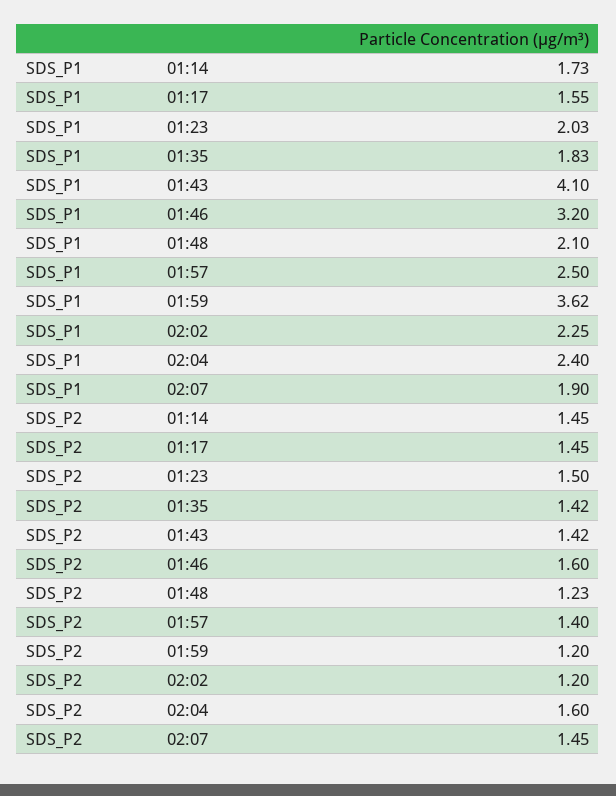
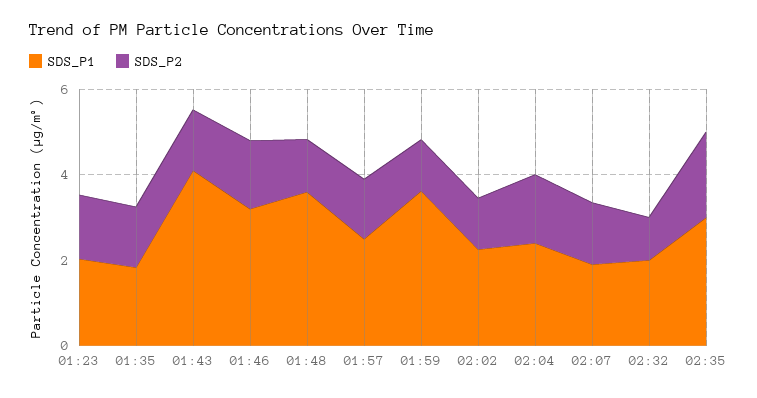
SDS_P1, 01:14: 1.73 -> none
SDS_P1, 01:17: 1.55 -> none
SDS_P1, 01:48: 2.1 -> 3.5
SDS_P2, 01:14: 1.45 -> none
SDS_P2, 01:17: 1.45 -> none
SDS_P1, 02:32: none -> 2
SDS_P2, 02:32: none -> 1
SDS_P1, 02:35: none -> 3
SDS_P2, 02:35: none -> 2

